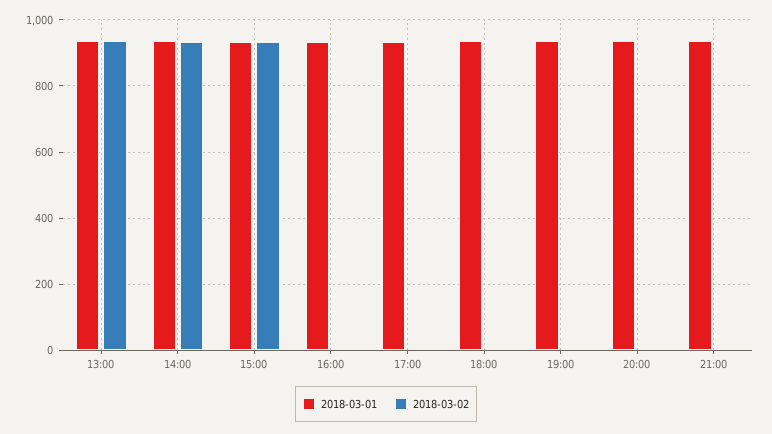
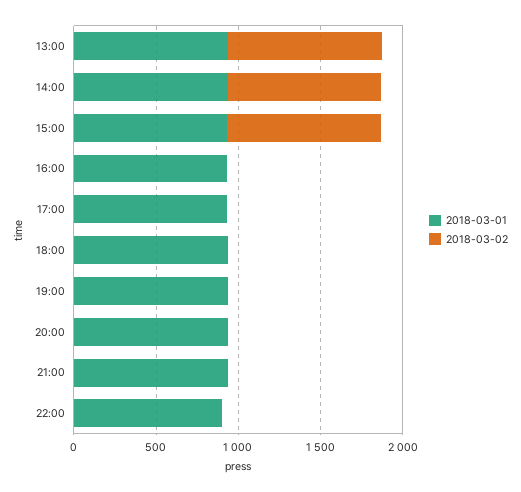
2018-03-01, 22:00: none -> 900
2018-03-02, 22:00: none -> 0

